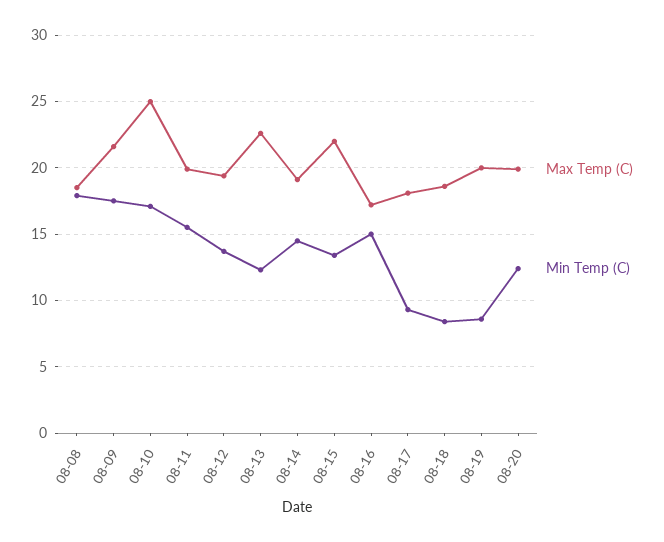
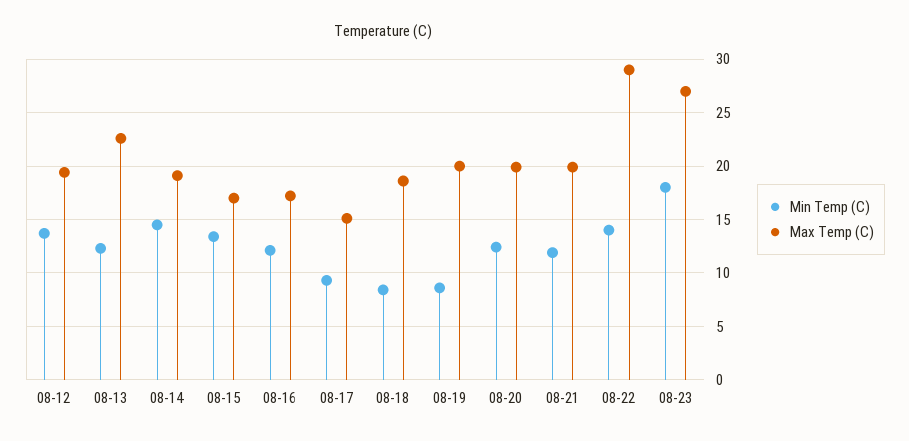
Max Temp (C), 08-08: 18.5 -> none
Min Temp (C), 08-08: 18 -> none
Max Temp (C), 08-09: 21.5 -> none
Min Temp (C), 08-09: 17.5 -> none
Max Temp (C), 08-10: 25 -> none
Min Temp (C), 08-10: 17 -> none
Max Temp (C), 08-11: 20 -> none
Min Temp (C), 08-11: 15.5 -> none
Max Temp (C), 08-15: 22 -> 17
Min Temp (C), 08-16: 15 -> 12
Max Temp (C), 08-17: 18 -> 15
Min Temp (C), 08-21: none -> 12
Max Temp (C), 08-21: none -> 20
Min Temp (C), 08-22: none -> 14
Max Temp (C), 08-22: none -> 29
Min Temp (C), 08-23: none -> 18
Max Temp (C), 08-23: none -> 27

